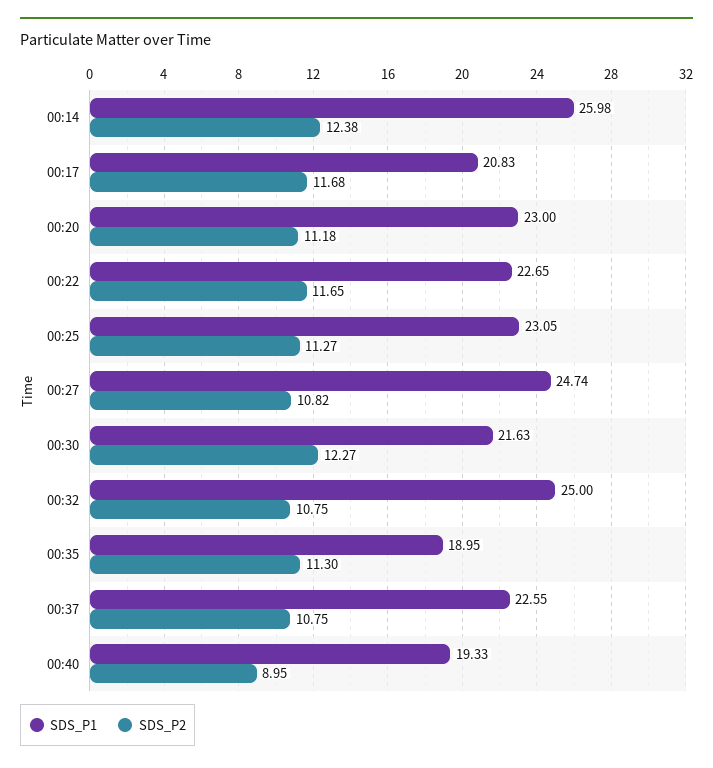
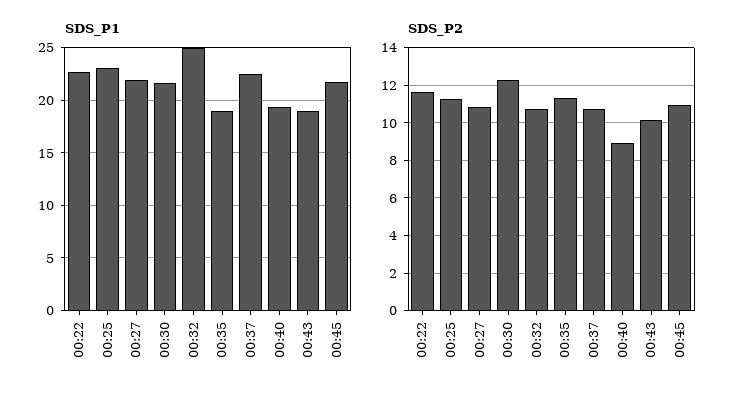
SDS_P1, 00:14: 25.98 -> none
SDS_P2, 00:14: 12.38 -> none
SDS_P1, 00:17: 20.83 -> none
SDS_P2, 00:17: 11.68 -> none
SDS_P1, 00:20: 23 -> none
SDS_P2, 00:20: 11.18 -> none
SDS_P1, 00:27: 24.74 -> 22
SDS_P1, 00:43: none -> 19
SDS_P1, 00:45: none -> 22
SDS_P2, 00:43: none -> 10
SDS_P2, 00:45: none -> 11

